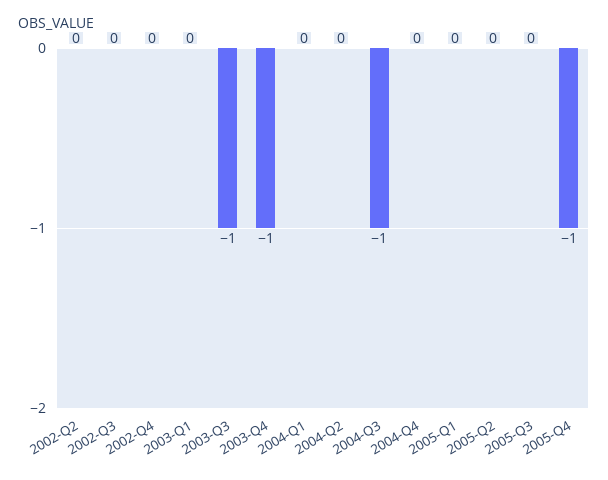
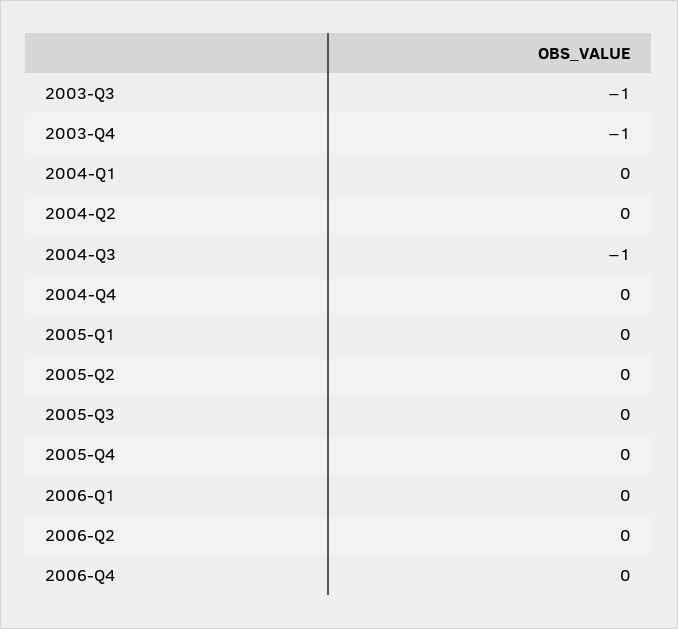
2002-Q2: 0 -> none
2002-Q3: 0 -> none
2002-Q4: 0 -> none
2003-Q1: 0 -> none
2005-Q4: -1 -> 0
2006-Q1: none -> 0
2006-Q2: none -> 0
2006-Q4: none -> 0

